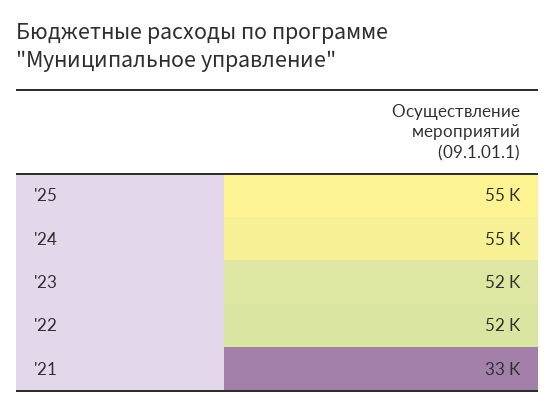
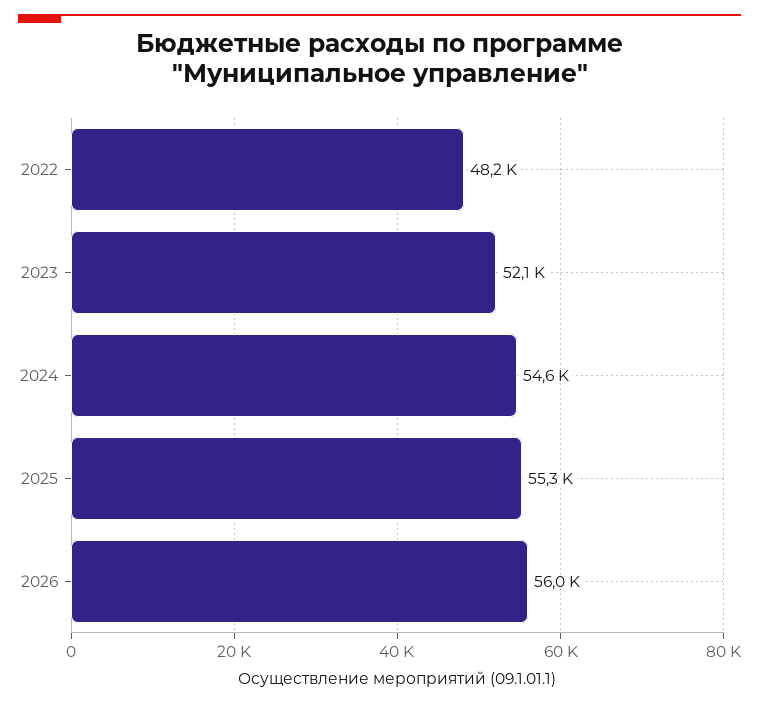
'22: 52000 -> 48200
'21: 33000 -> none
2026: none -> 56000

